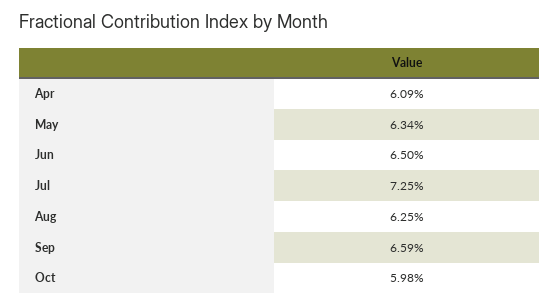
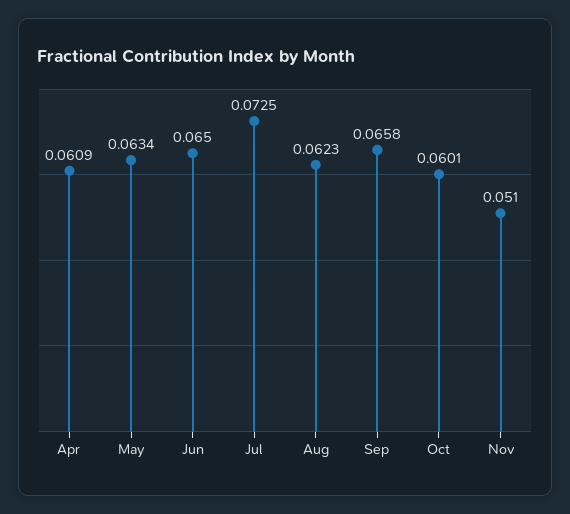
Aug: 0.0625 -> 0.0623
Sep: 0.0659 -> 0.0658
Oct: 0.0598 -> 0.0601
Nov: none -> 0.051

